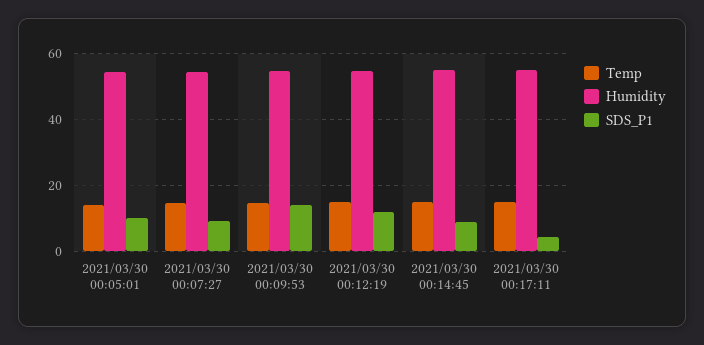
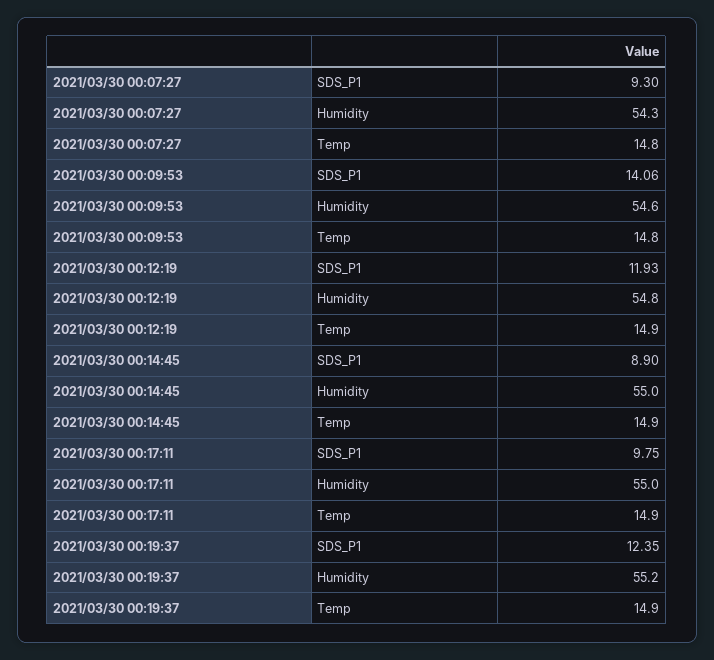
Temp, 2021/03/30 00:05:01: 14 -> none
Humidity, 2021/03/30 00:05:01: 54 -> none
SDS_P1, 2021/03/30 00:05:01: 10 -> none
SDS_P1, 2021/03/30 00:17:11: 4 -> 9.75
SDS_P1, 2021/03/30 00:19:37: none -> 12.35
Humidity, 2021/03/30 00:19:37: none -> 55.2
Temp, 2021/03/30 00:19:37: none -> 14.9

